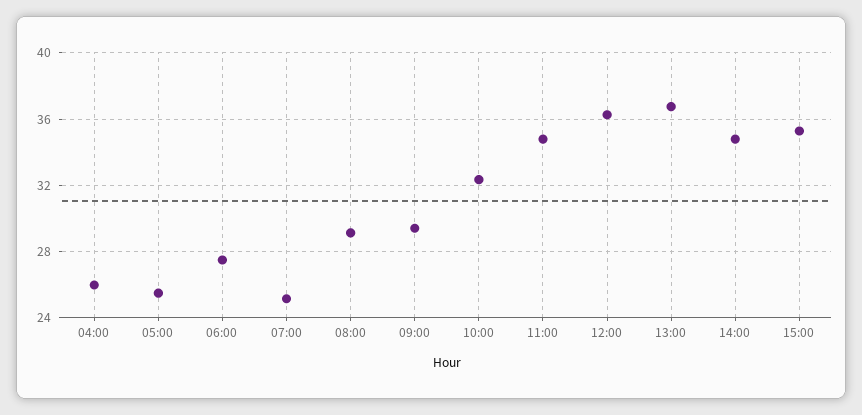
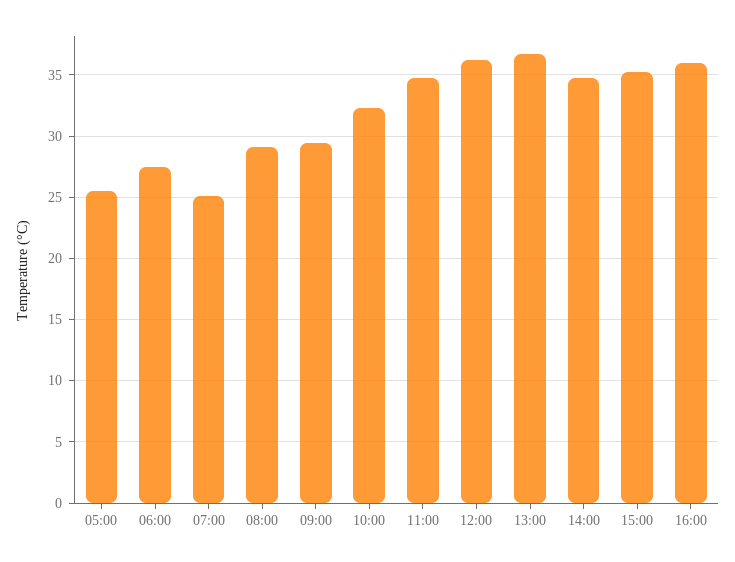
04:00: 26 -> none
16:00: none -> 36

